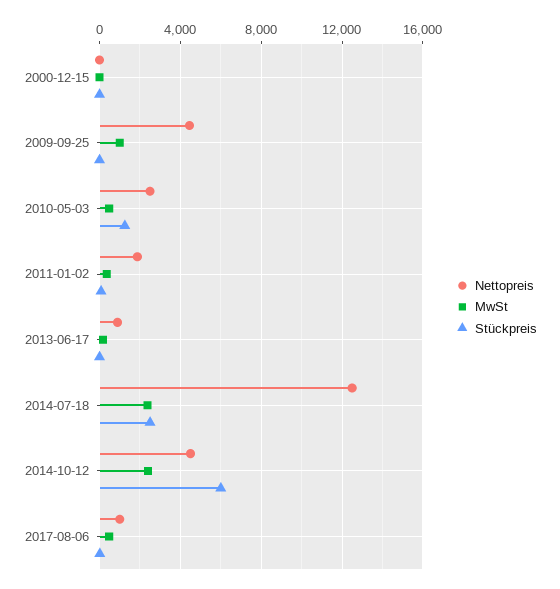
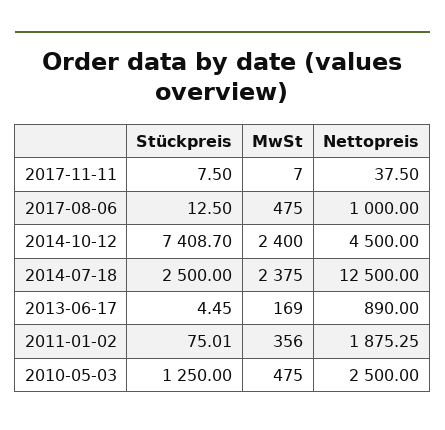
Nettopreis, 2000-12-15: 0 -> none
MwSt, 2000-12-15: 0 -> none
Stückpreis, 2000-12-15: 0 -> none
Nettopreis, 2009-09-25: 4500 -> none
MwSt, 2009-09-25: 1000 -> none
Stückpreis, 2009-09-25: 0 -> none
Stückpreis, 2014-10-12: 6000 -> 7408.7
Stückpreis, 2017-11-11: none -> 7.5
MwSt, 2017-11-11: none -> 7
Nettopreis, 2017-11-11: none -> 37.5

